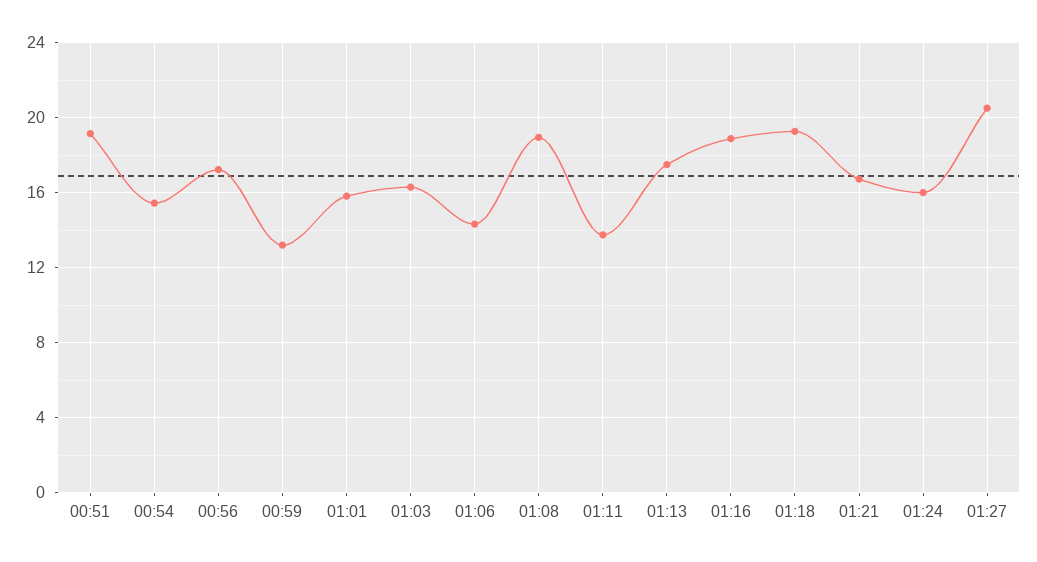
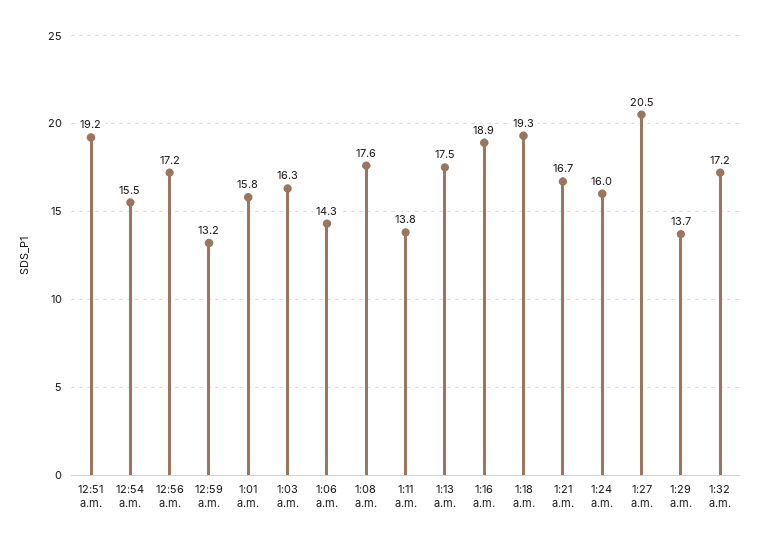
01:08: 19 -> 17.6
1:29 a.m.: none -> 13.7
1:32 a.m.: none -> 17.2

